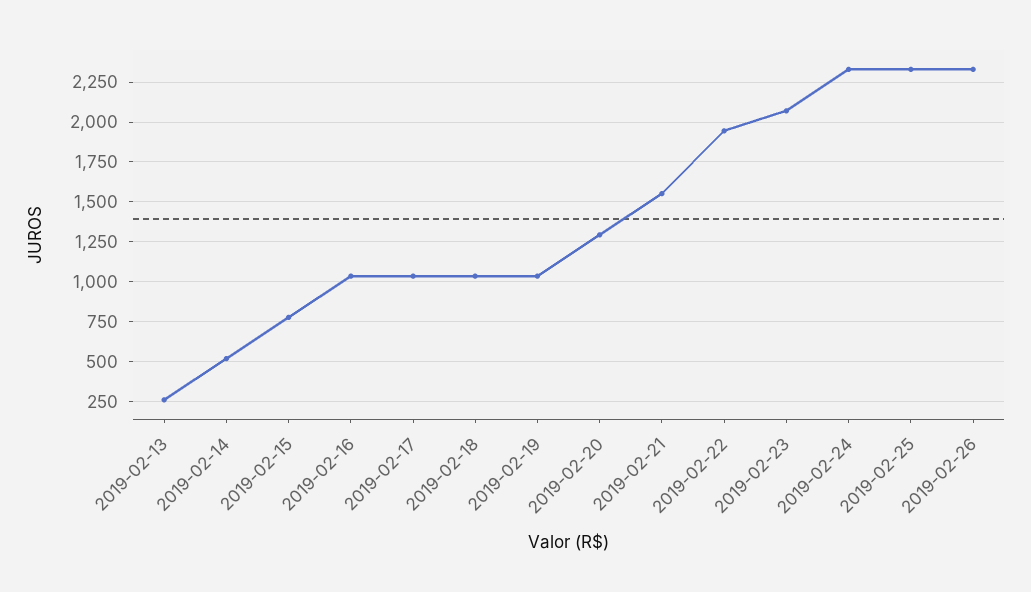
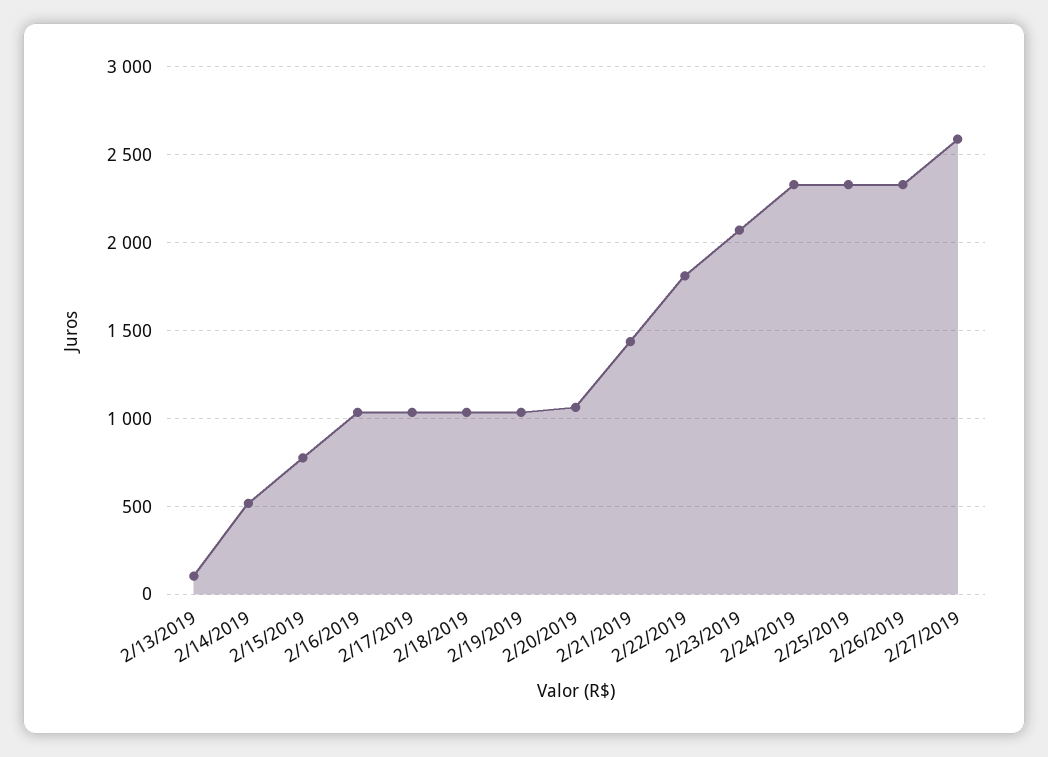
2019-02-13: 250 -> 100
2019-02-20: 1300 -> 1050
2019-02-21: 1550 -> 1450
2019-02-22: 1950 -> 1800
2/27/2019: none -> 2600

